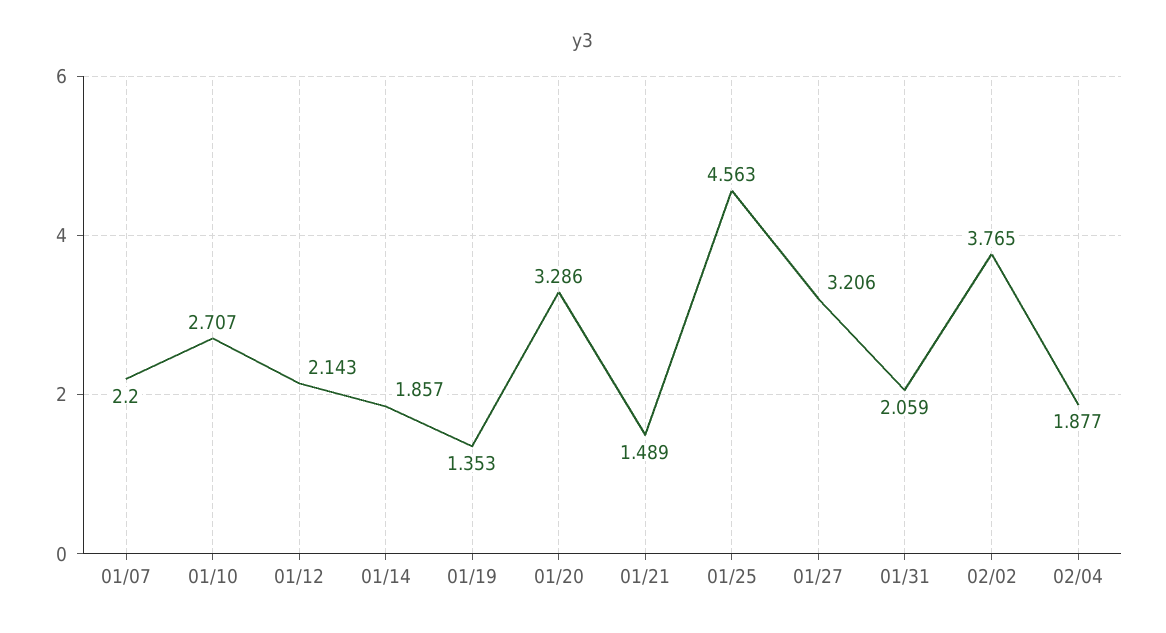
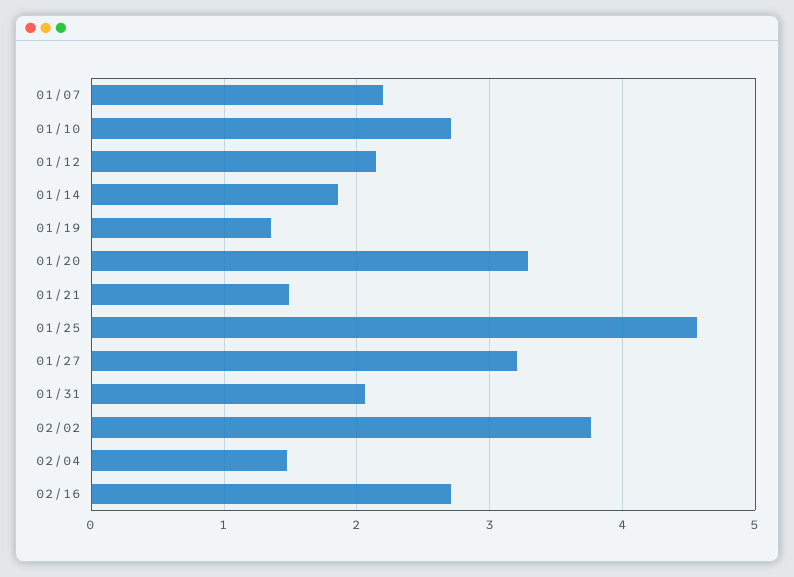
02/04: 1.877 -> 1.5
02/16: none -> 2.7

